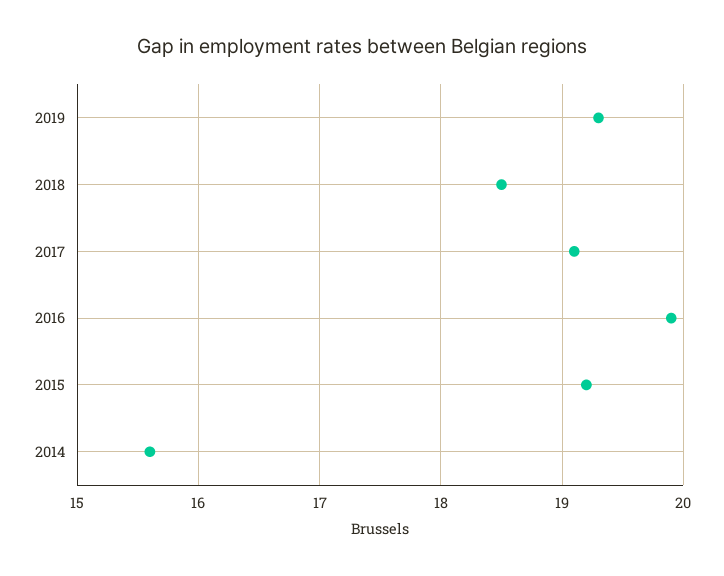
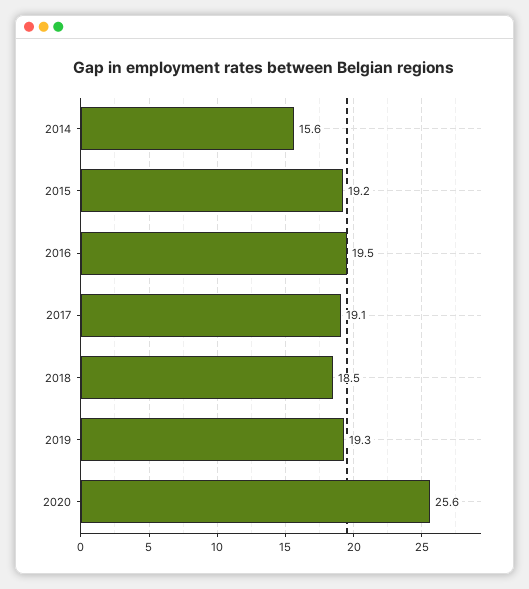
2016: 19.9 -> 19.5
2020: none -> 25.6

